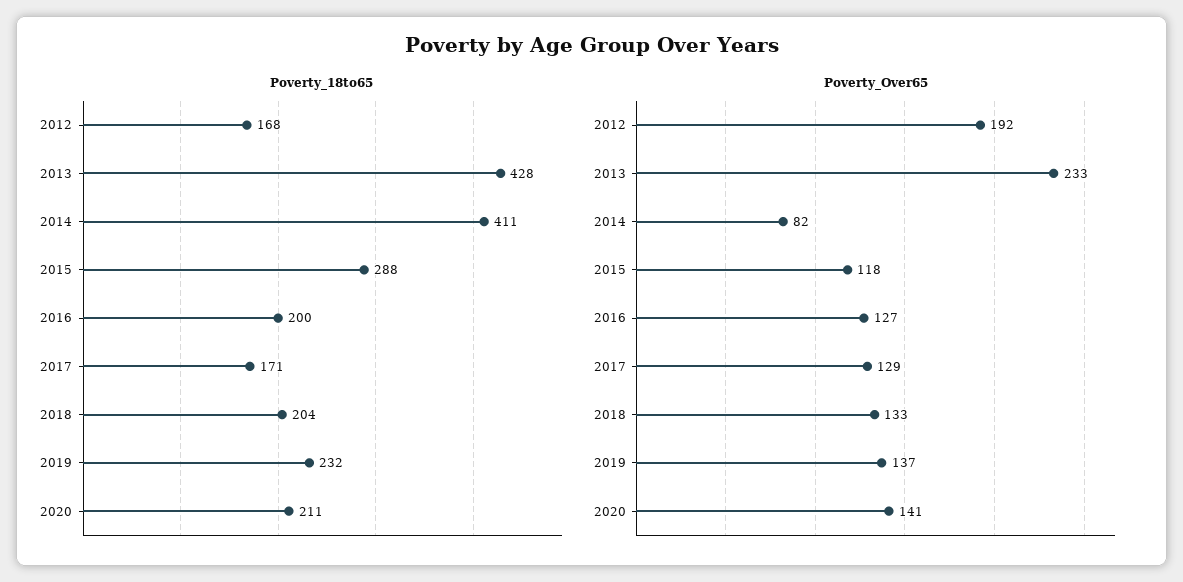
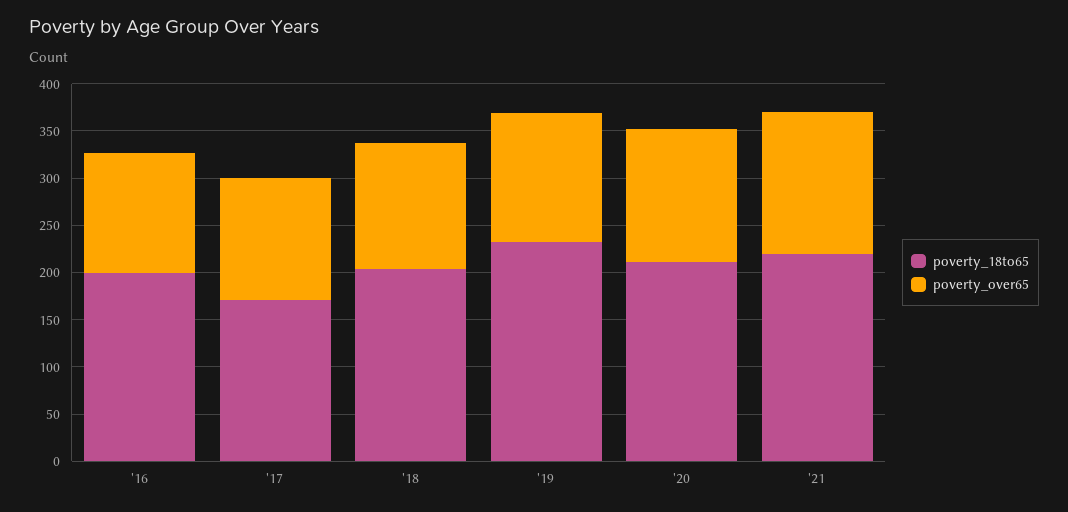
Poverty_18to65, 2012: 168 -> none
Poverty_18to65, 2013: 428 -> none
Poverty_18to65, 2014: 411 -> none
Poverty_18to65, 2015: 288 -> none
Poverty_Over65, 2012: 192 -> none
Poverty_Over65, 2013: 233 -> none
Poverty_Over65, 2014: 82 -> none
Poverty_Over65, 2015: 118 -> none
Poverty_18to65, '21: none -> 220
Poverty_Over65, '21: none -> 150

